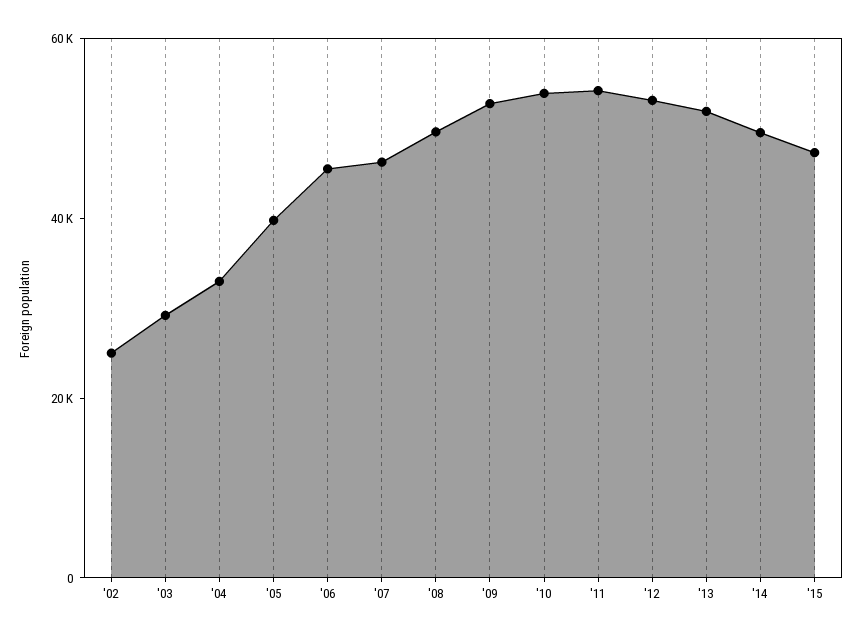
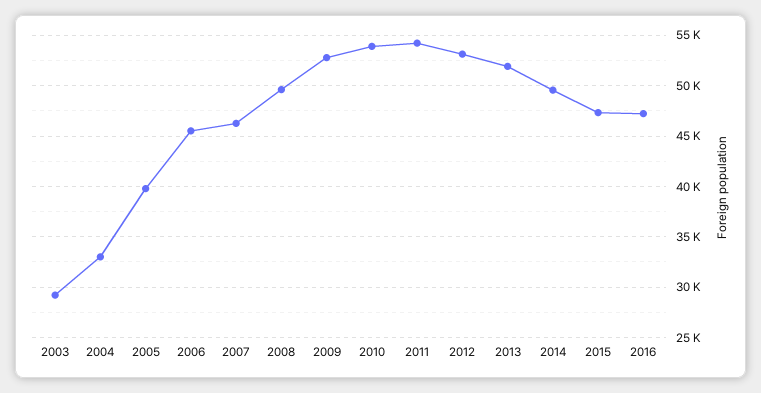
'02: 25000 -> none
2016: none -> 47000

